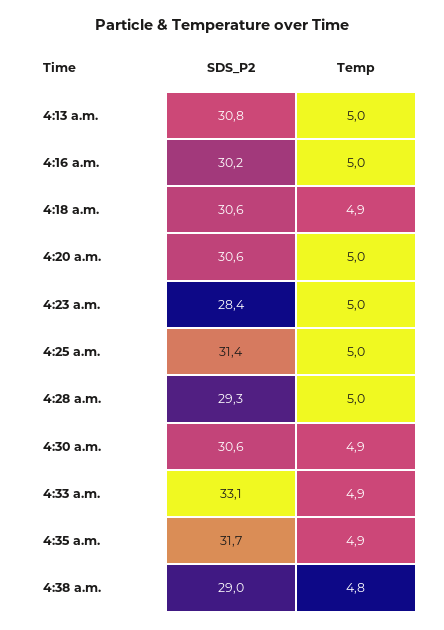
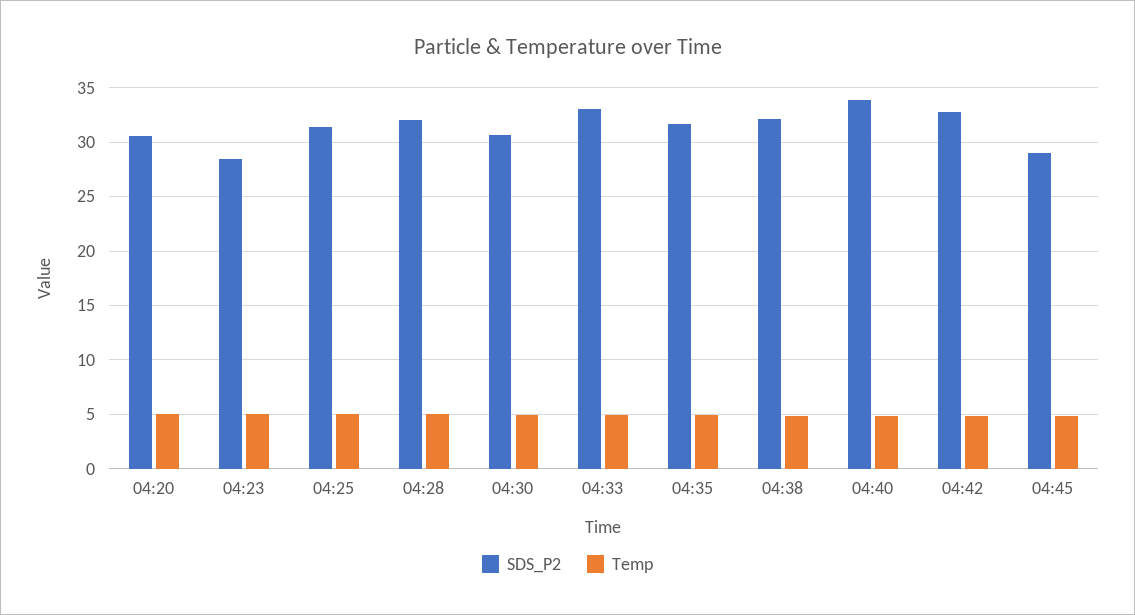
SDS_P2, 4:13 a.m.: 30.8 -> none
Temp, 4:13 a.m.: 5 -> none
SDS_P2, 4:16 a.m.: 30.2 -> none
Temp, 4:16 a.m.: 5 -> none
SDS_P2, 4:18 a.m.: 30.6 -> none
Temp, 4:18 a.m.: 4.9 -> none
SDS_P2, 4:28 a.m.: 29.3 -> 32
SDS_P2, 4:38 a.m.: 29 -> 32
SDS_P2, 04:40: none -> 34
Temp, 04:40: none -> 5
SDS_P2, 04:42: none -> 33
Temp, 04:42: none -> 5
SDS_P2, 04:45: none -> 29
Temp, 04:45: none -> 5

